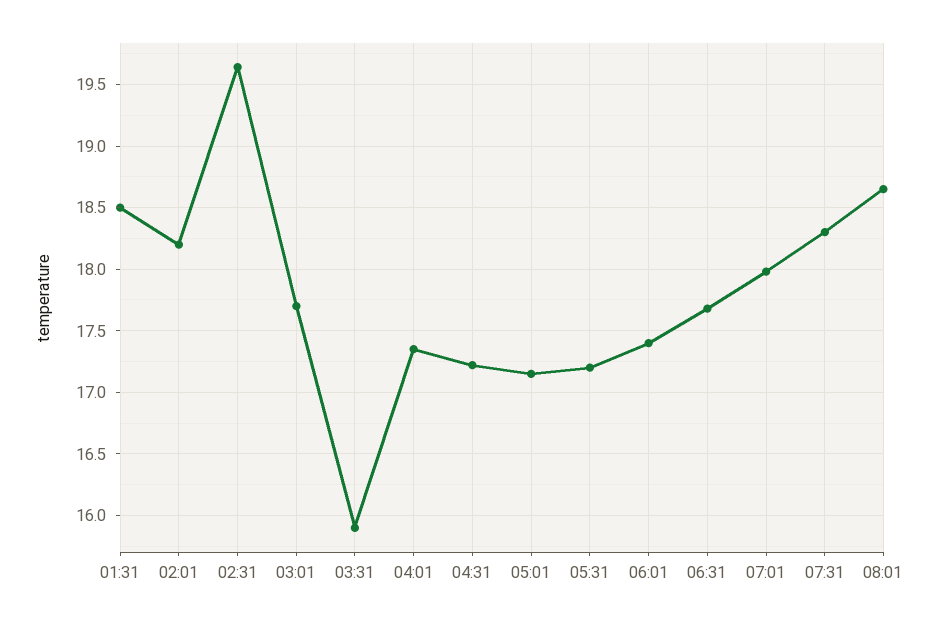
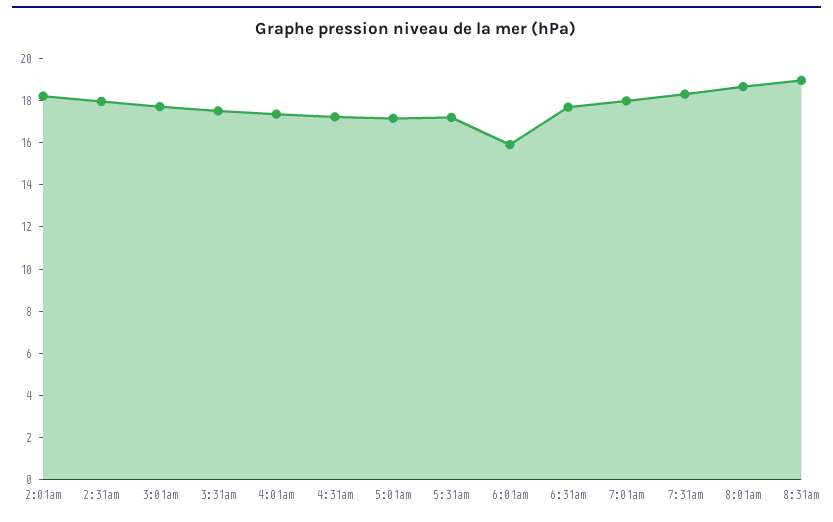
01:31: 18.5 -> none
02:31: 19.65 -> 18
03:31: 15.9 -> 17.5
06:01: 17.4 -> 16
8:31am: none -> 19

